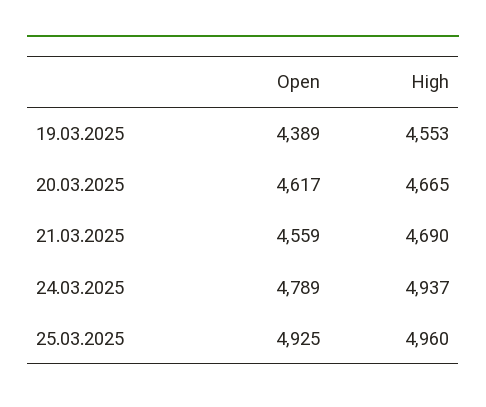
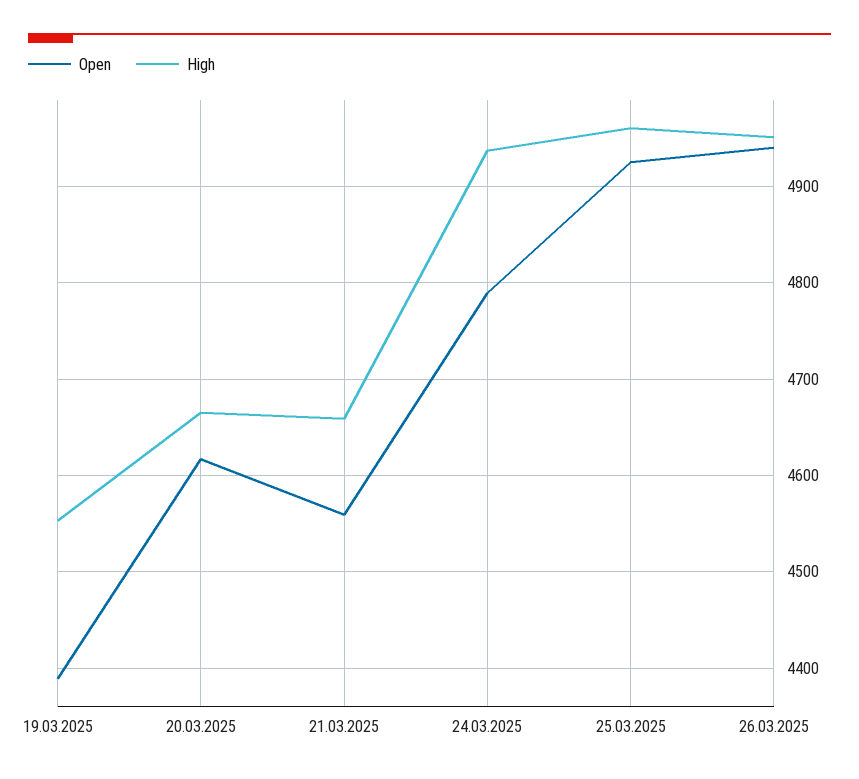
High, 21.03.2025: 4690 -> 4660
Open, 26.03.2025: none -> 4940
High, 26.03.2025: none -> 4950

